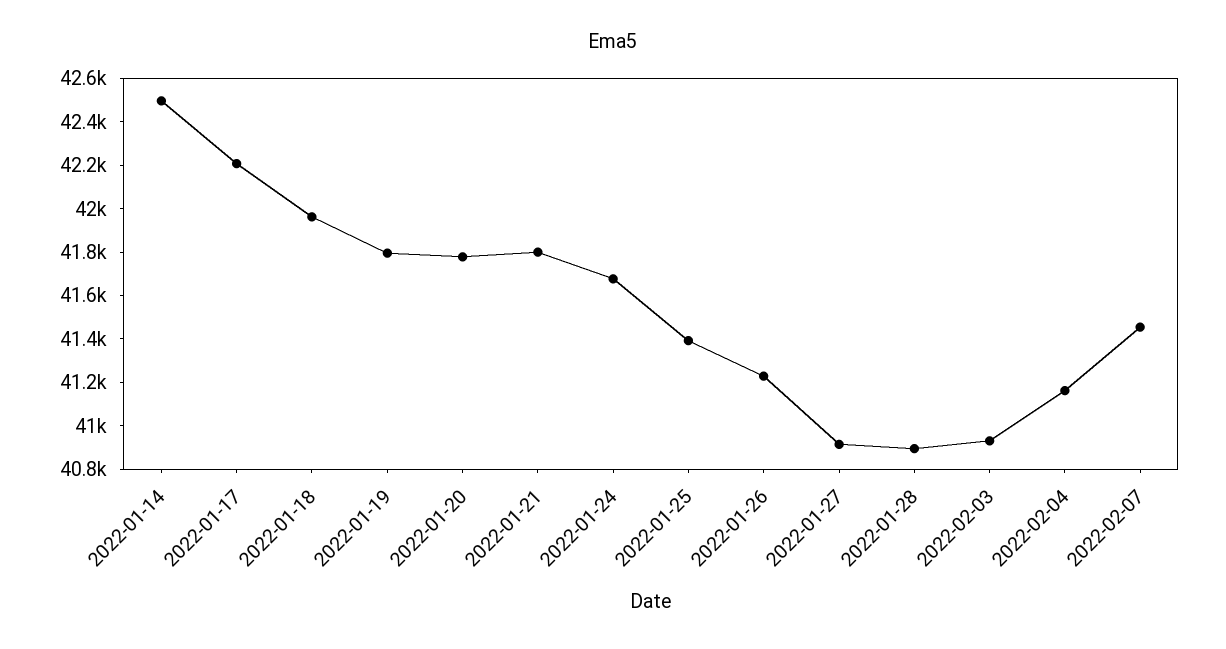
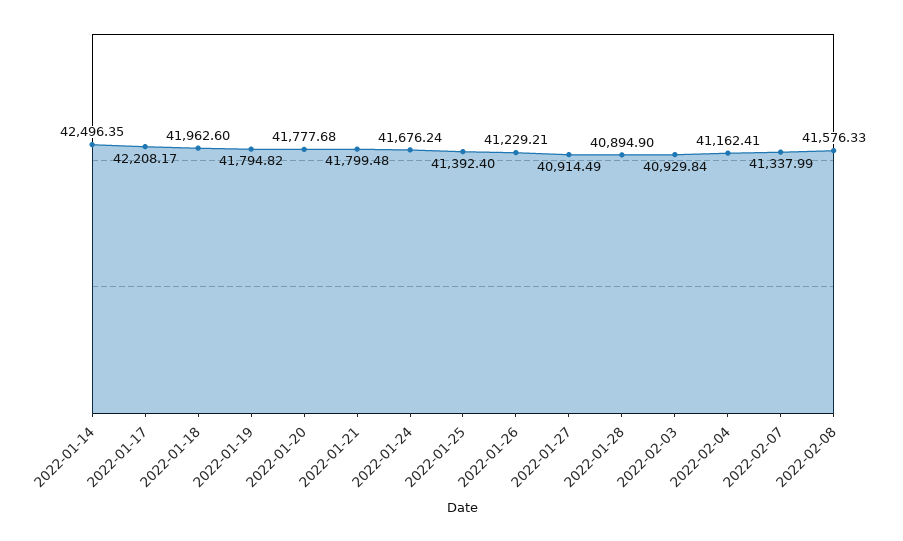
2022-02-07: 41450 -> 41337.99
2022-02-08: none -> 41576.33

